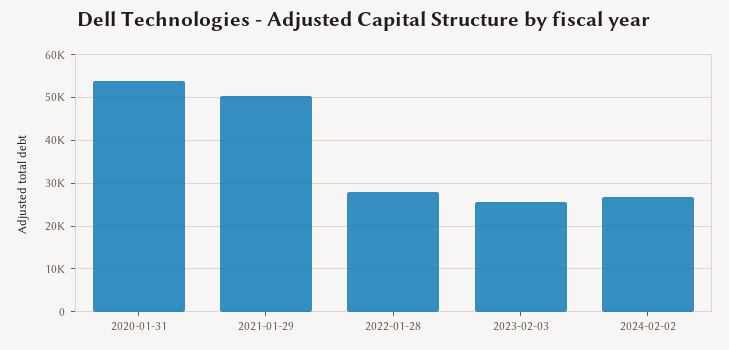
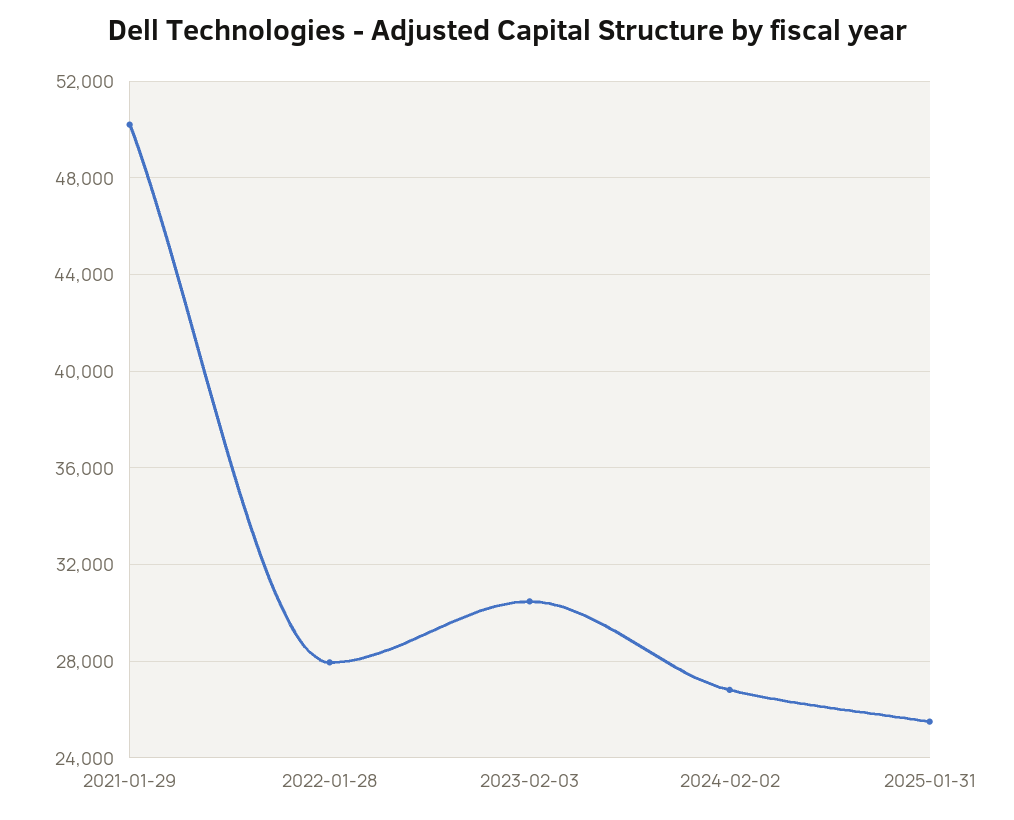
2020-01-31: 54000 -> none
2023-02-03: 26000 -> 30500
2025-01-31: none -> 25500

